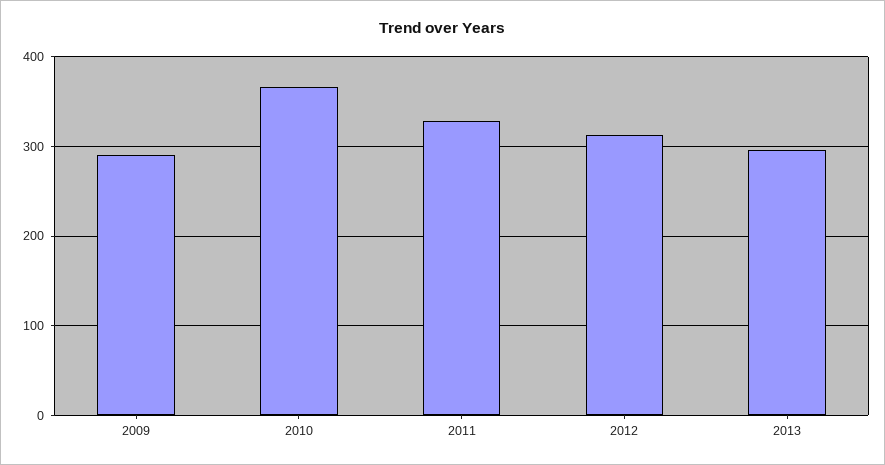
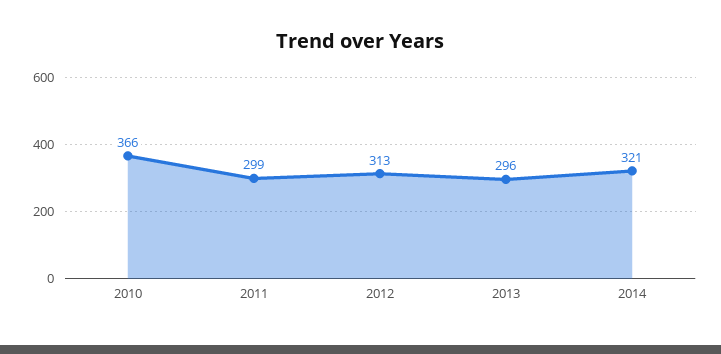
2009: 290 -> none
2011: 330 -> 299
2014: none -> 321

